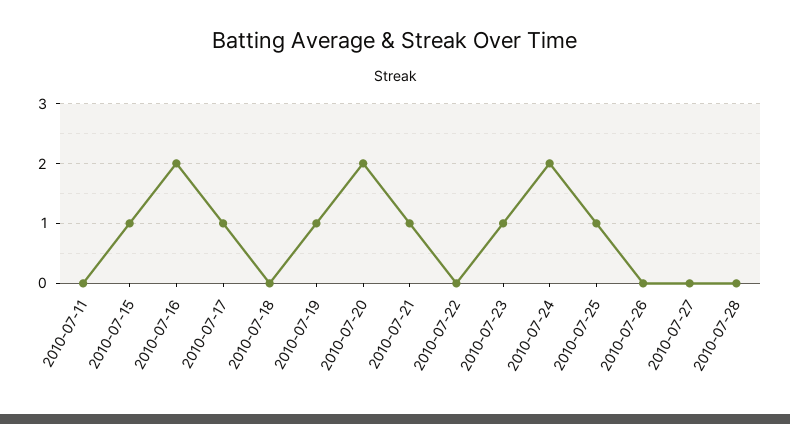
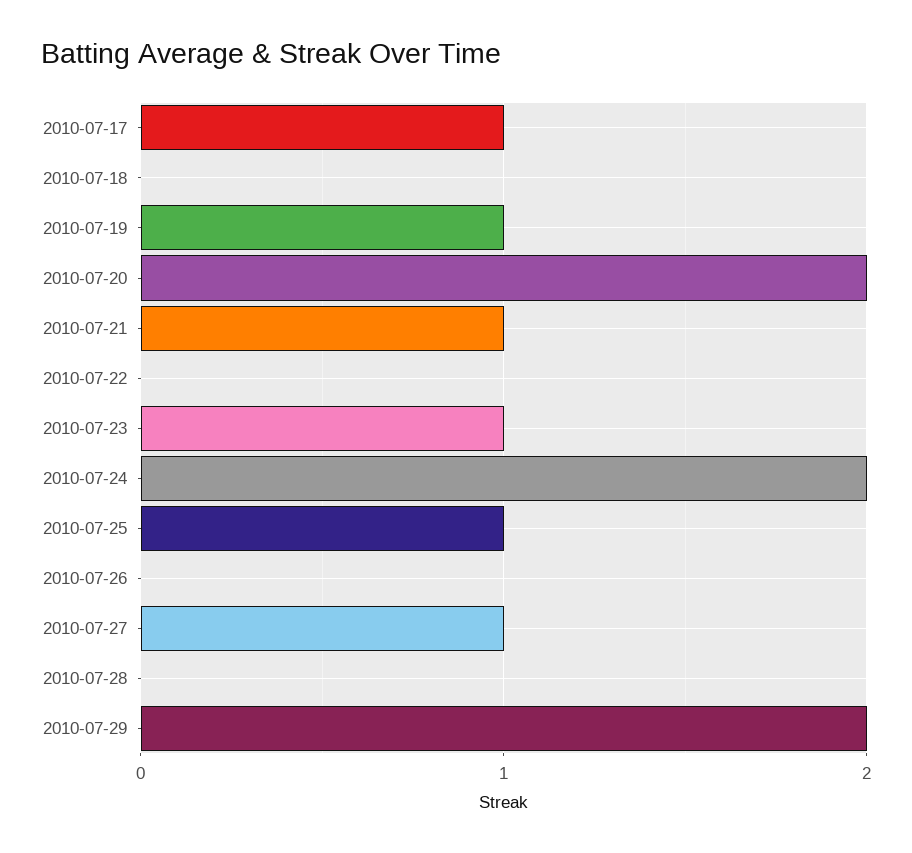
2010-07-11: 0 -> none
2010-07-15: 1 -> none
2010-07-16: 2 -> none
2010-07-27: 0 -> 1
2010-07-29: none -> 2

